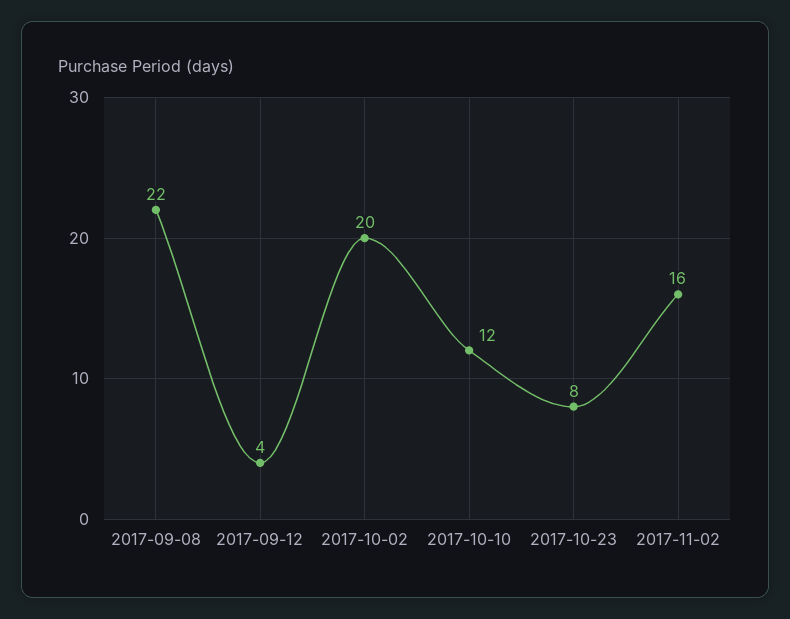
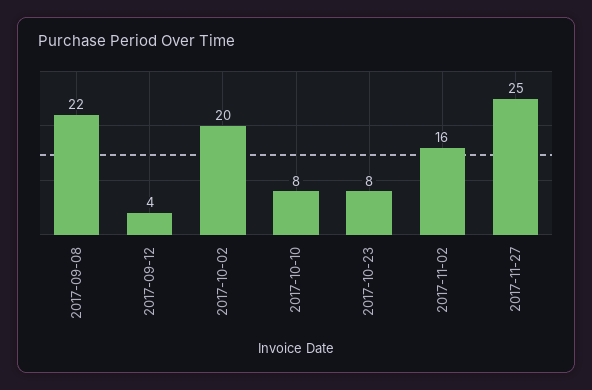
2017-10-10: 12 -> 8
2017-11-27: none -> 25

